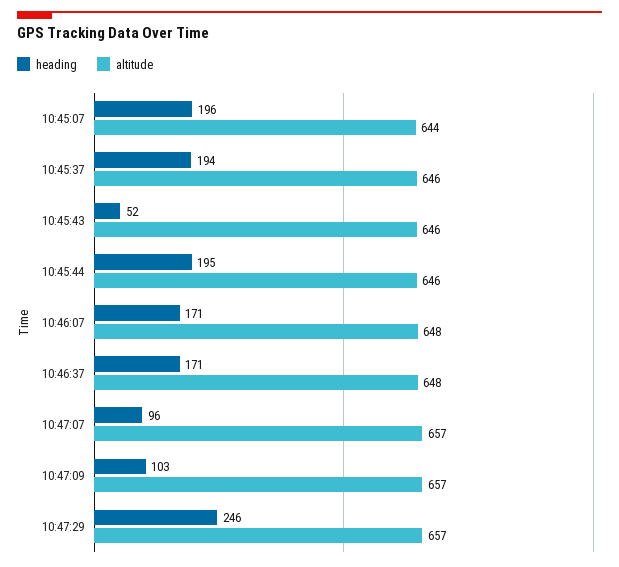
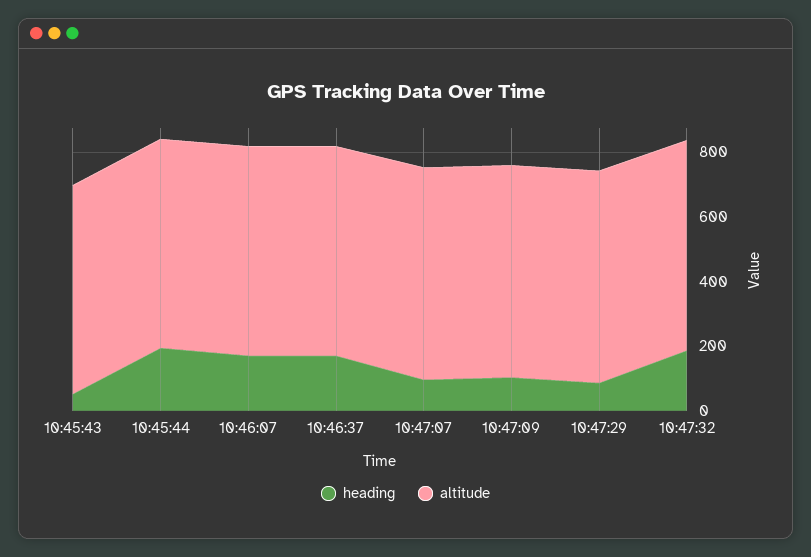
heading, 10:45:07: 196 -> none
altitude, 10:45:07: 644 -> none
heading, 10:45:37: 194 -> none
altitude, 10:45:37: 646 -> none
heading, 10:47:29: 246 -> 100
heading, 10:47:32: none -> 200
altitude, 10:47:32: none -> 650

